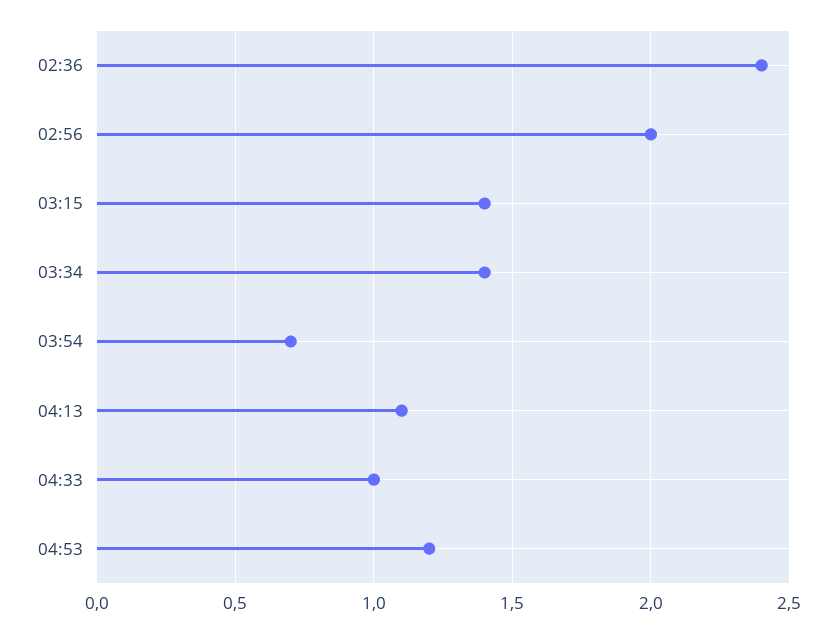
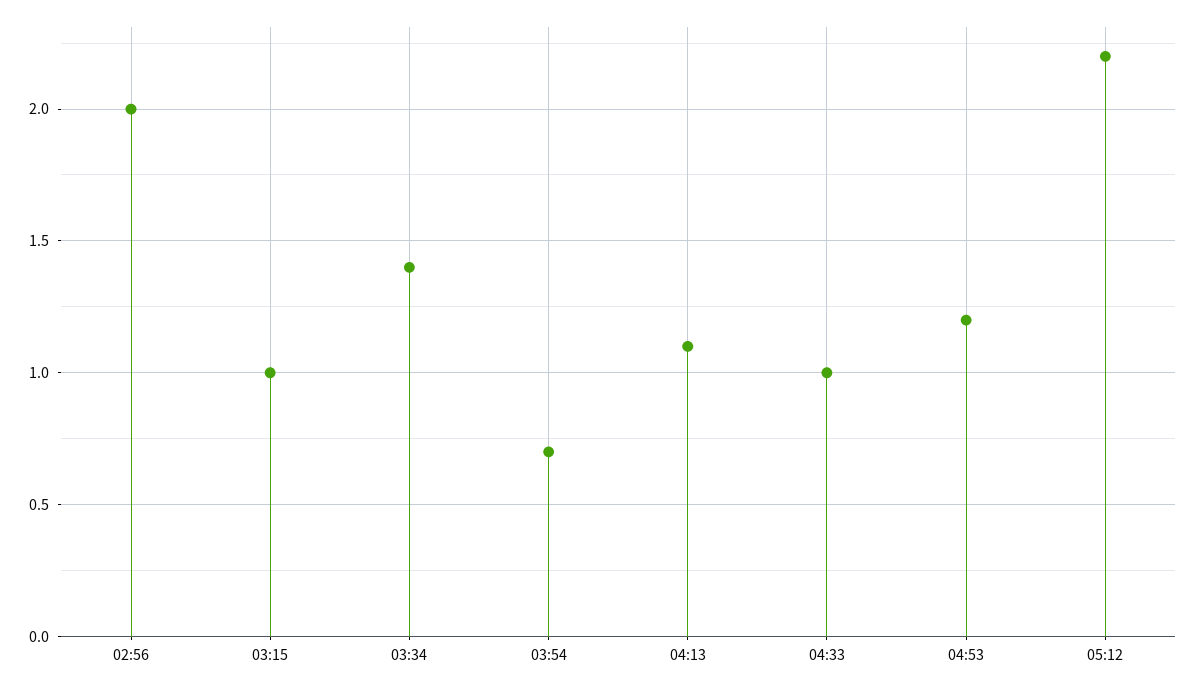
02:36: 2.4 -> none
03:15: 1.4 -> 1
05:12: none -> 2.2

